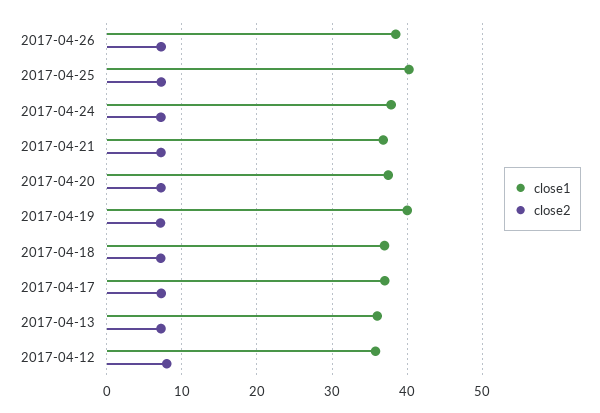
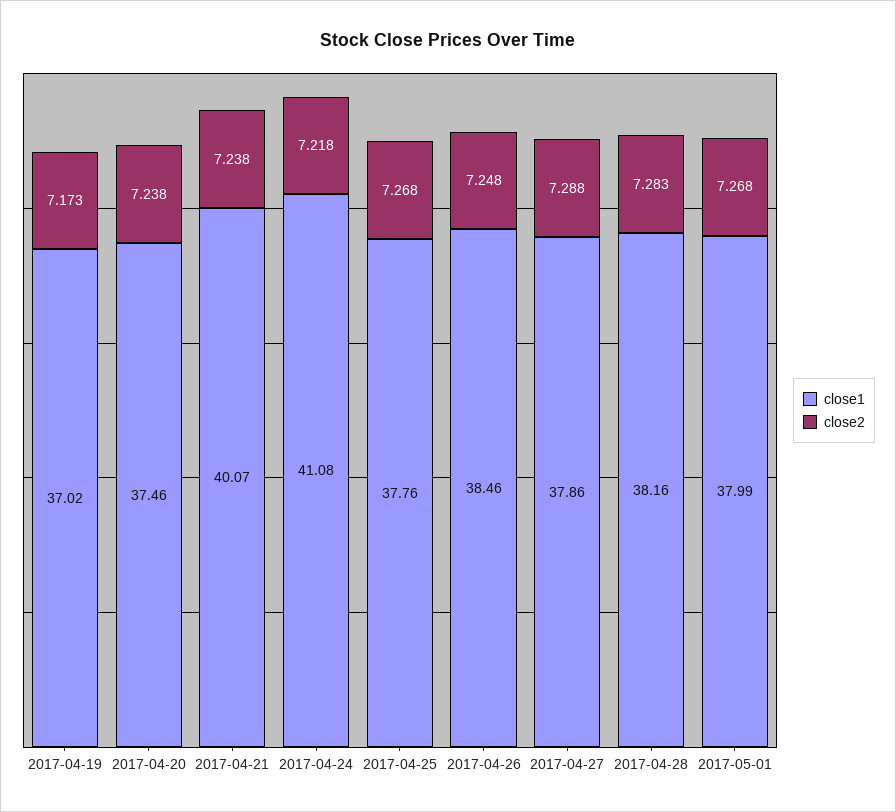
close1, 2017-04-25: 40 -> 37.76
close1, 2017-04-24: 38 -> 41.08
close1, 2017-04-21: 37 -> 40.07
close1, 2017-04-19: 40 -> 37.02
close1, 2017-04-18: 37 -> none
close2, 2017-04-18: 7 -> none
close1, 2017-04-17: 37 -> none
close2, 2017-04-17: 7 -> none
close1, 2017-04-13: 36 -> none
close2, 2017-04-13: 7 -> none
close1, 2017-04-12: 36 -> none
close2, 2017-04-12: 8 -> none
close1, 2017-04-27: none -> 37.86
close2, 2017-04-27: none -> 7.288
close1, 2017-04-28: none -> 38.16
close2, 2017-04-28: none -> 7.283
close1, 2017-05-01: none -> 37.99
close2, 2017-05-01: none -> 7.268

